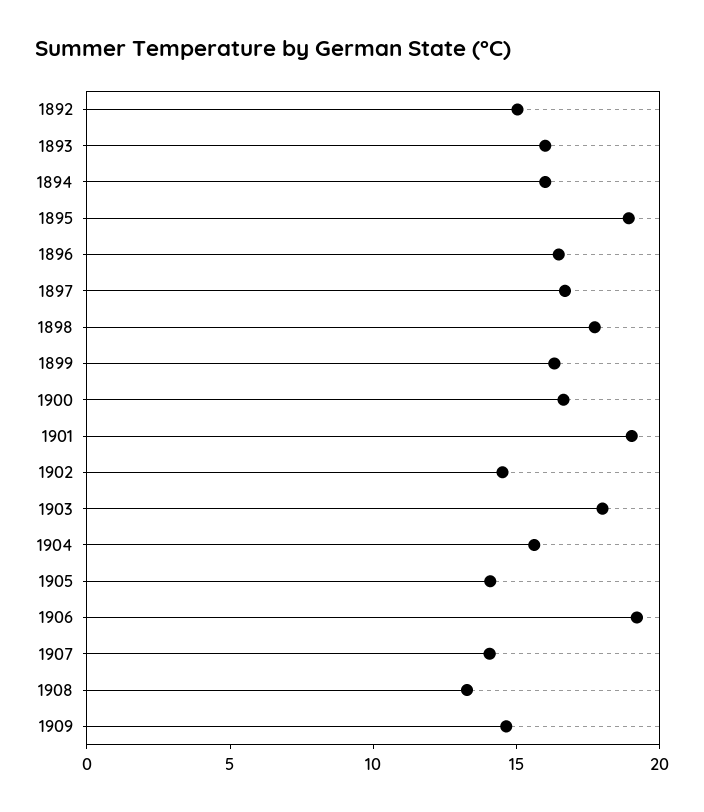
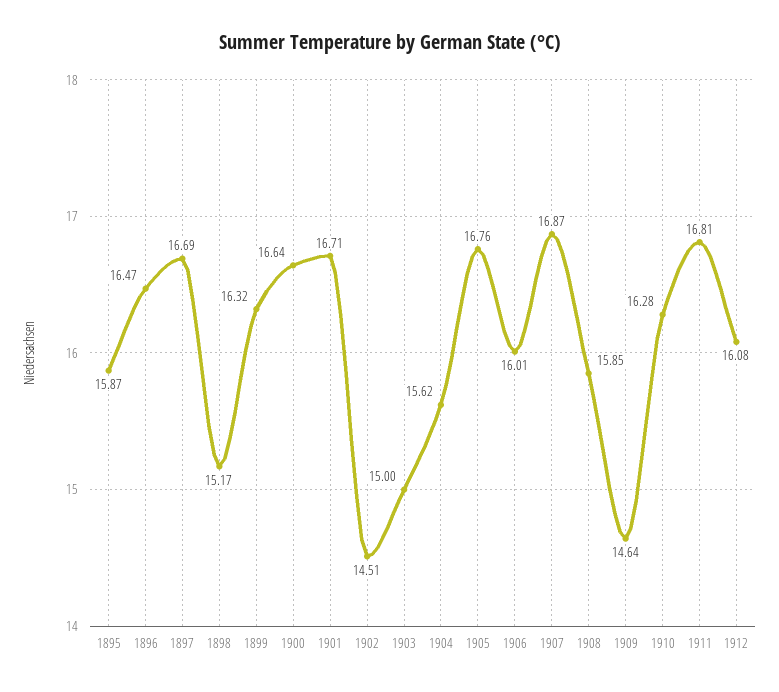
1892: 15 -> none
1893: 16 -> none
1894: 16 -> none
1895: 19 -> 15.87
1898: 18 -> 15.17
1901: 19 -> 16.71
1903: 18 -> 15
1905: 14 -> 16.76
1906: 19 -> 16.01
1907: 14 -> 16.87
1908: 13 -> 15.85
1910: none -> 16.28
1911: none -> 16.81
1912: none -> 16.08

